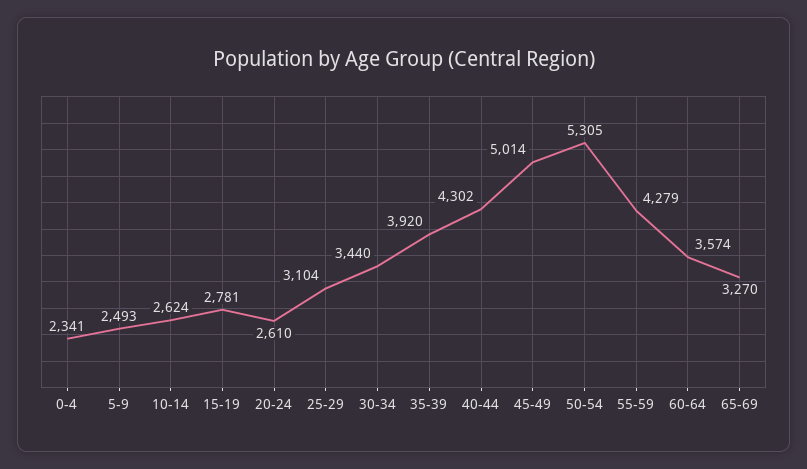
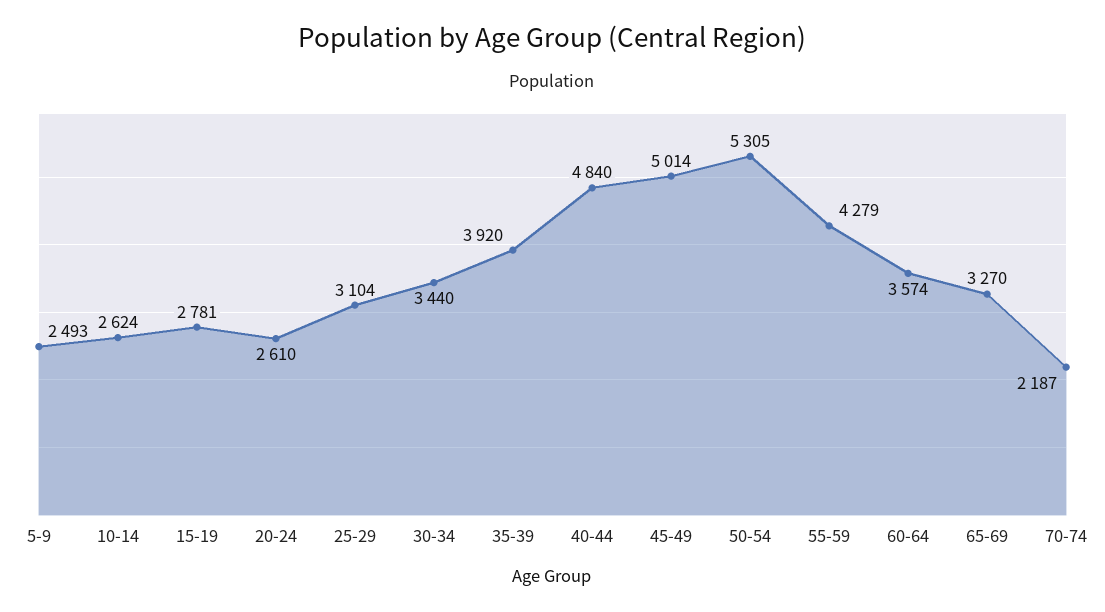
0-4: 2341 -> none
40-44: 4302 -> 4840
70-74: none -> 2187

